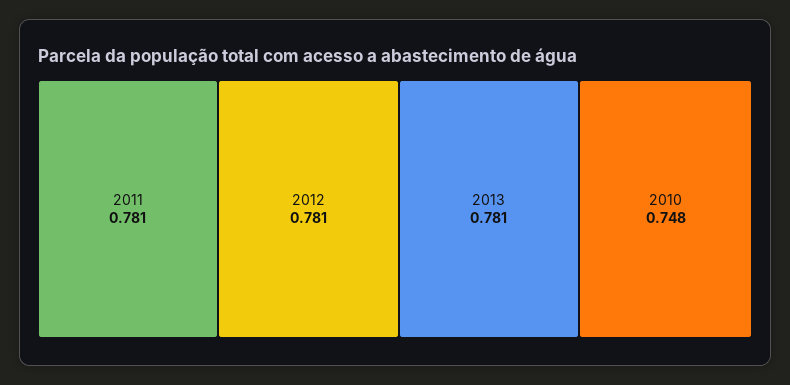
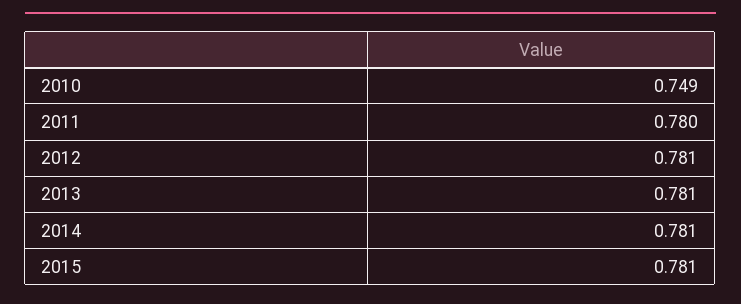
2011: 0.781 -> 0.78
2010: 0.748 -> 0.749
2014: none -> 0.781
2015: none -> 0.781

